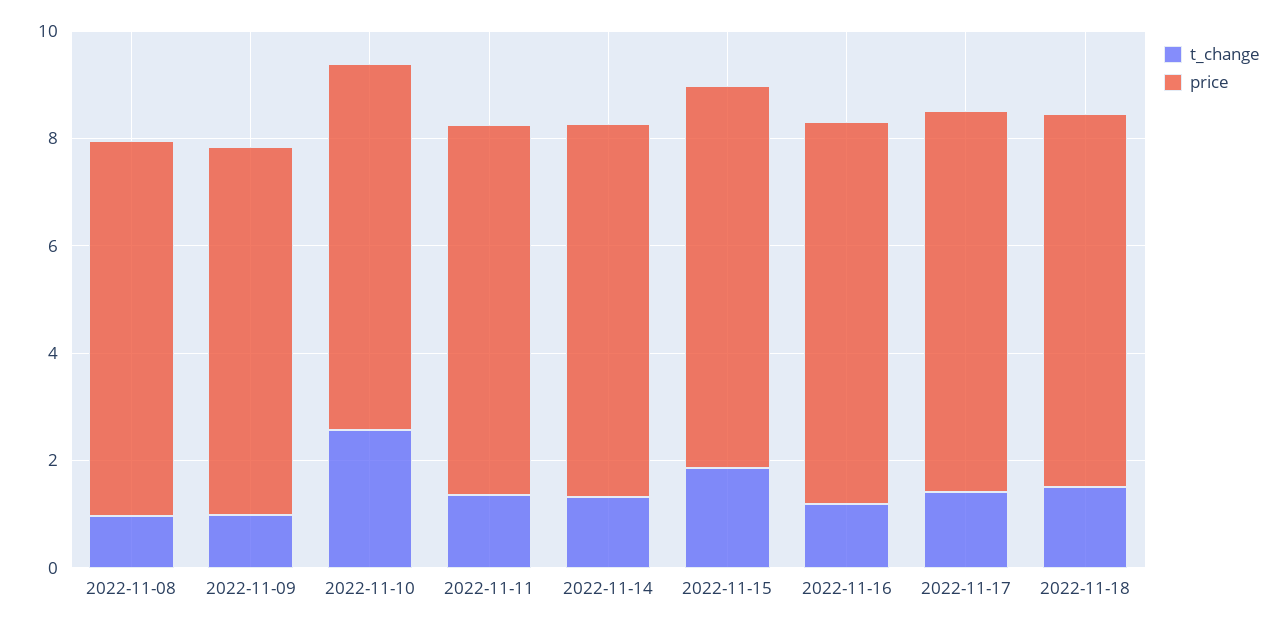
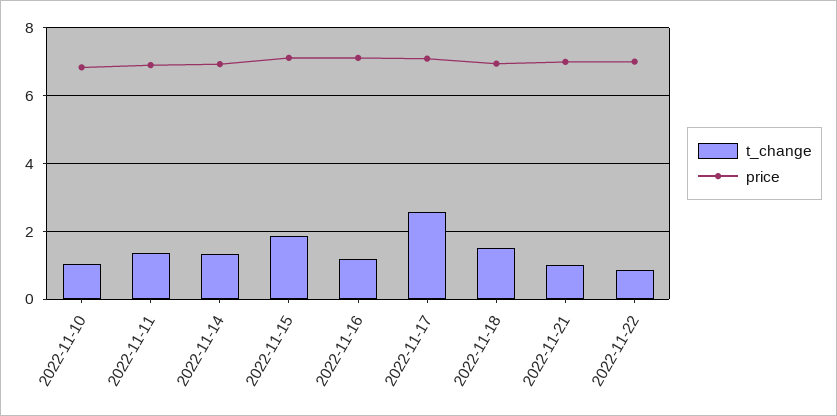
t_change, 2022-11-08: 1 -> none
price, 2022-11-08: 7 -> none
t_change, 2022-11-09: 1 -> none
price, 2022-11-09: 7 -> none
t_change, 2022-11-10: 2.5 -> 1
t_change, 2022-11-17: 1.5 -> 2.6
t_change, 2022-11-21: none -> 1
price, 2022-11-21: none -> 7
t_change, 2022-11-22: none -> 0.8
price, 2022-11-22: none -> 7

